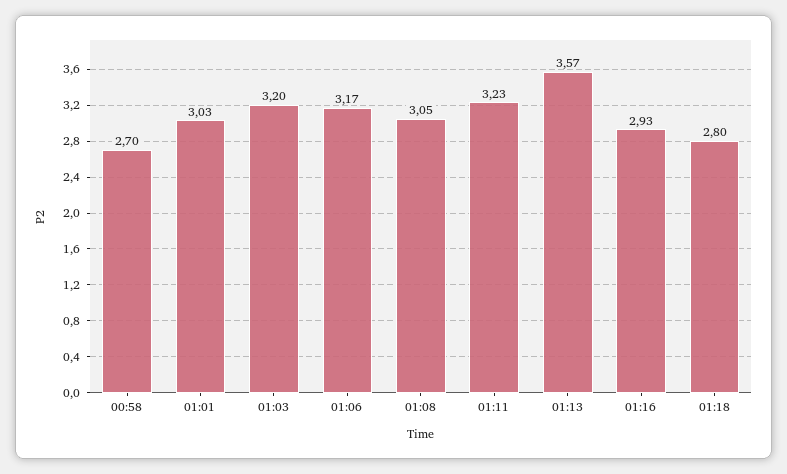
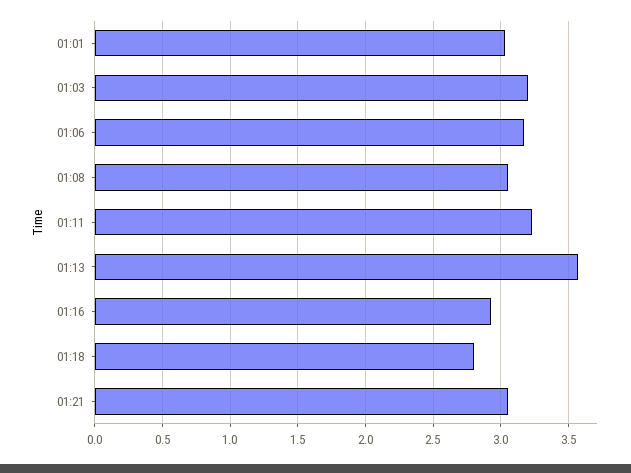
00:58: 2.7 -> none
01:21: none -> 3.05

